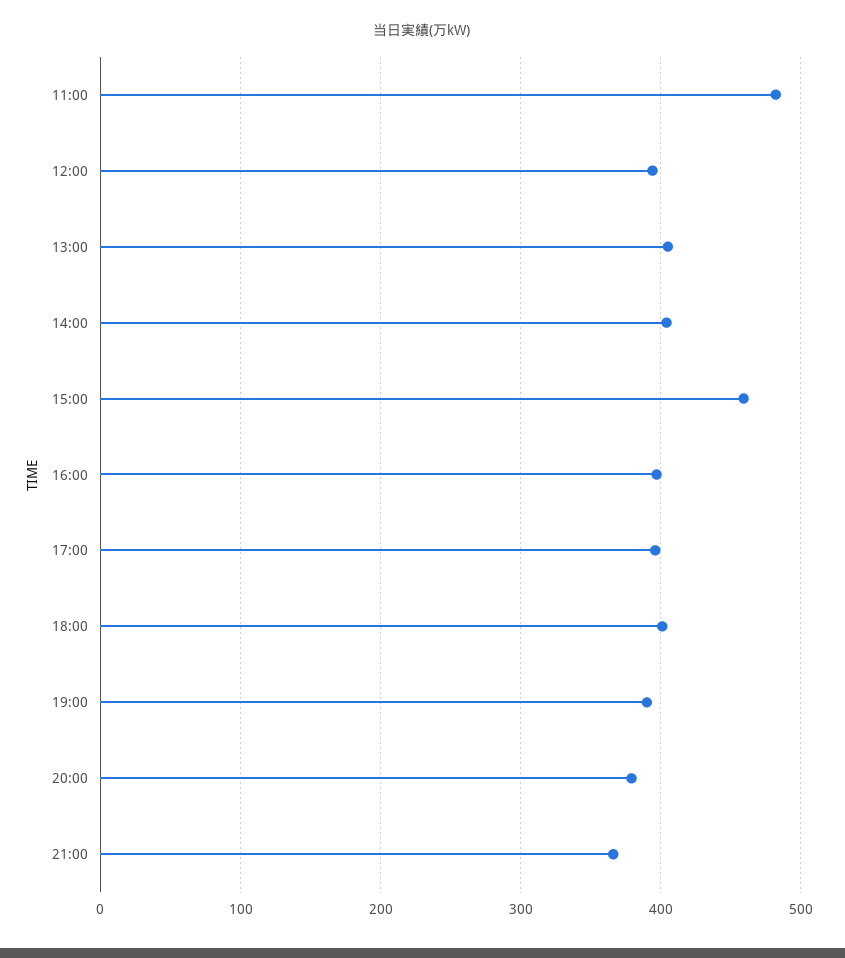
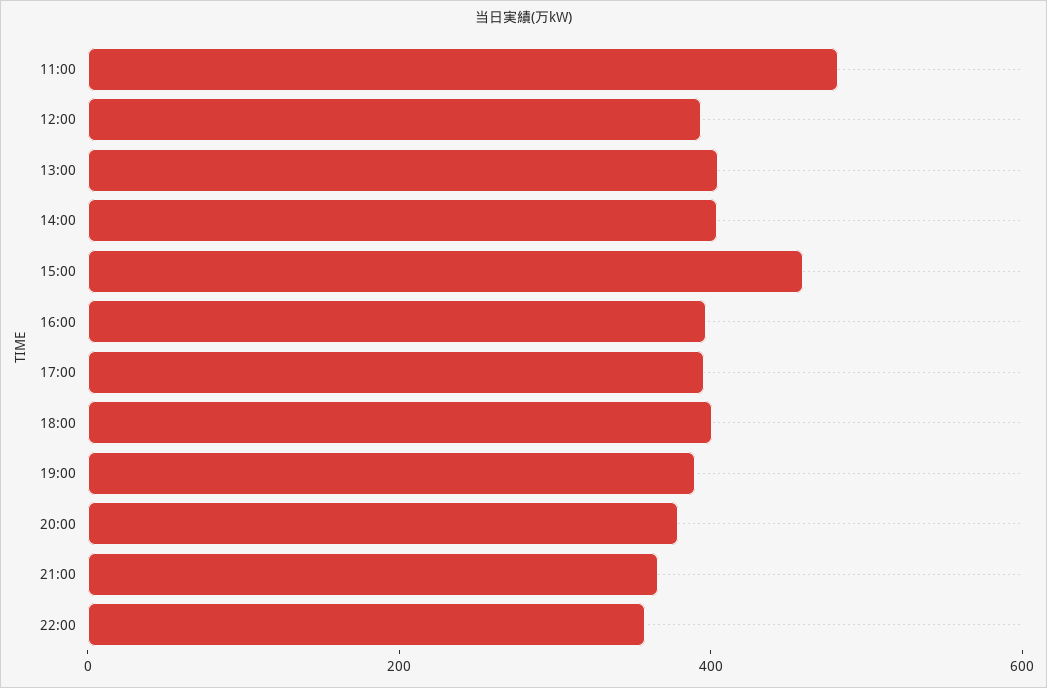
22:00: none -> 350

